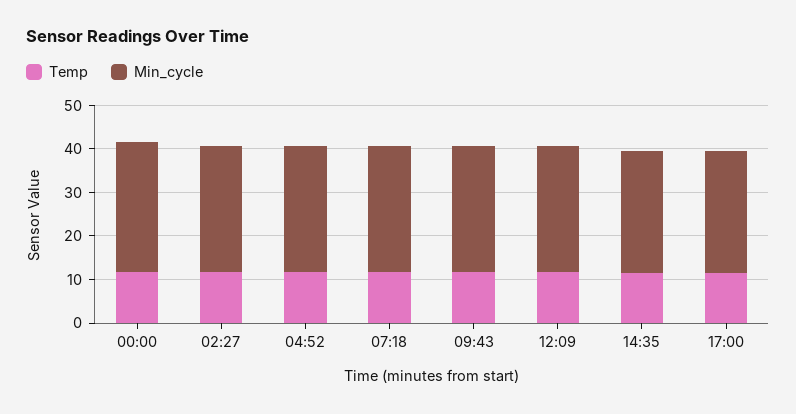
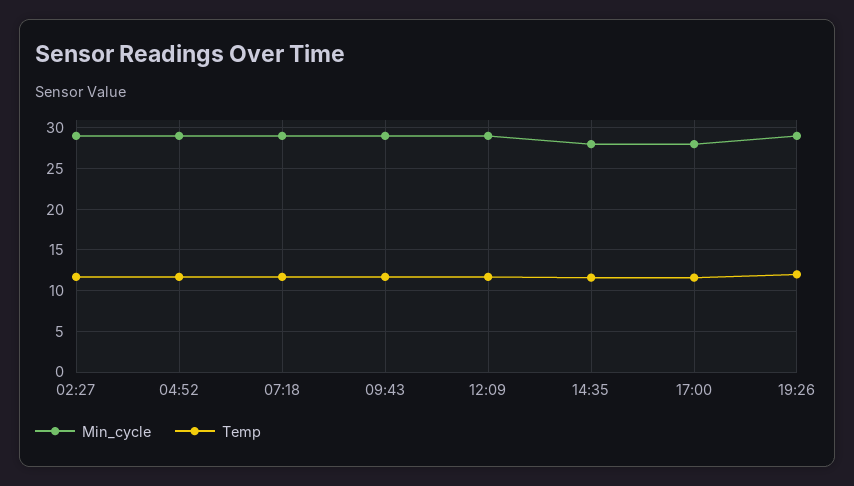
Temp, 00:00: 12 -> none
Min_cycle, 00:00: 30 -> none
Min_cycle, 19:26: none -> 29
Temp, 19:26: none -> 12

